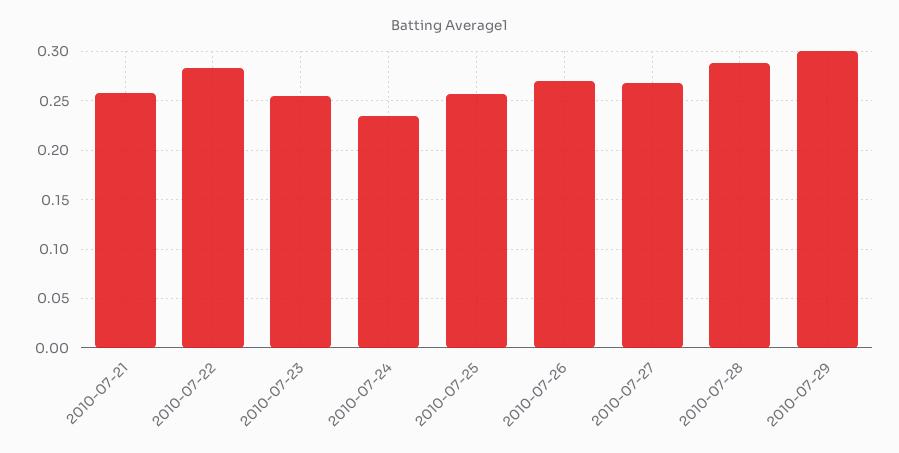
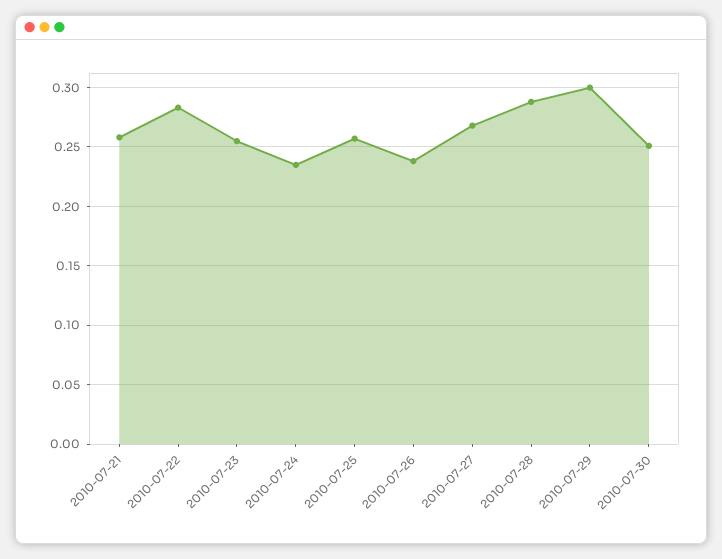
2010-07-26: 0.27 -> 0.24
2010-07-30: none -> 0.25

